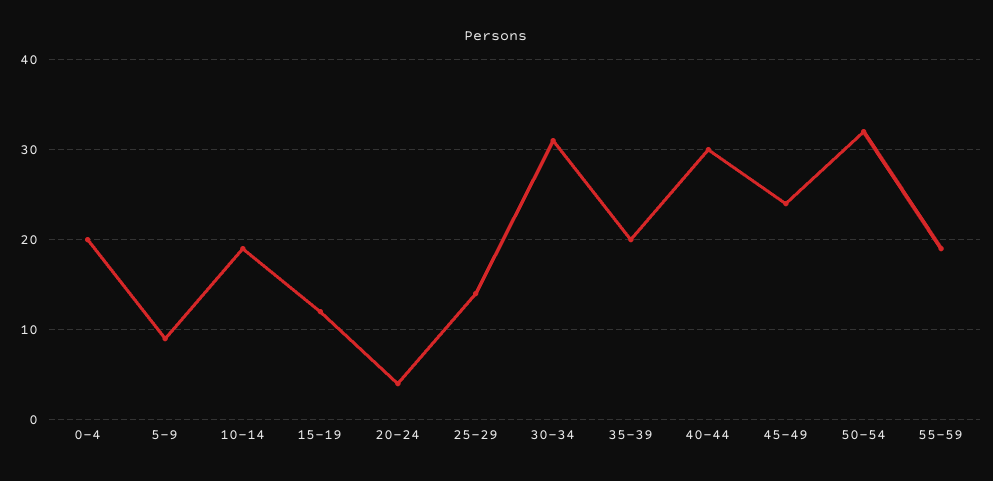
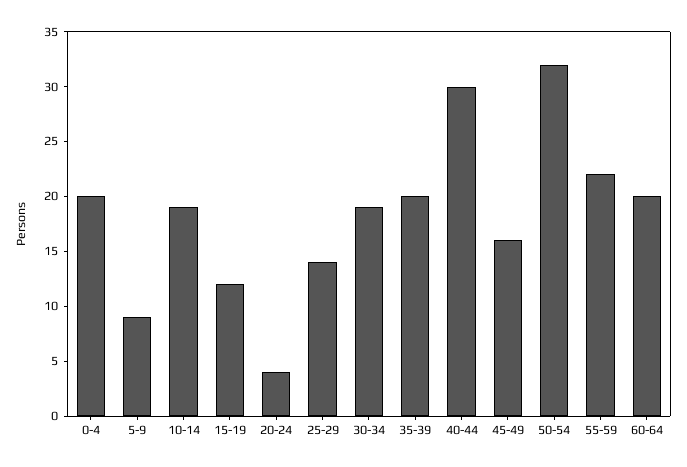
30-34: 31 -> 19
45-49: 24 -> 16
55-59: 19 -> 22
60-64: none -> 20

